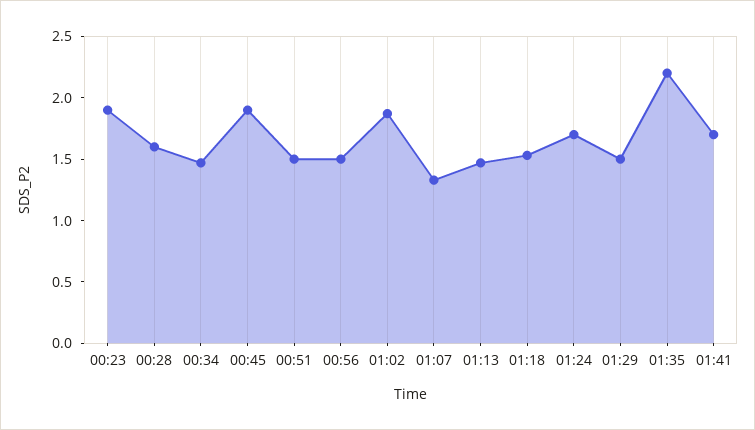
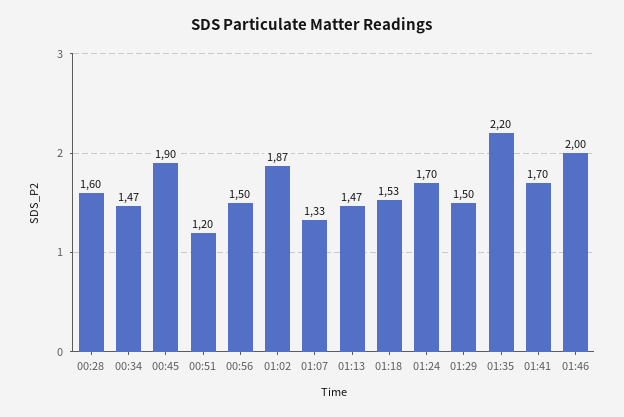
00:23: 1.9 -> none
00:51: 1.5 -> 1.2
01:46: none -> 2

